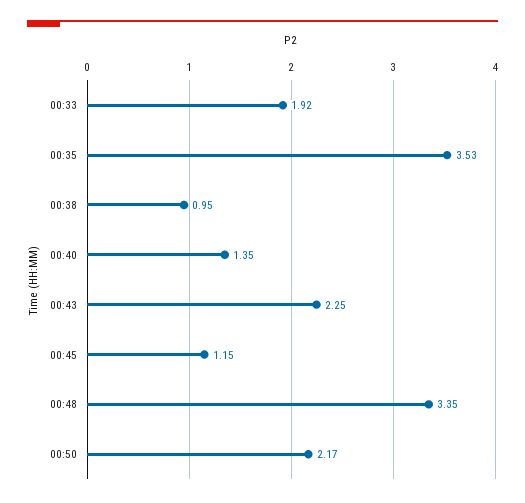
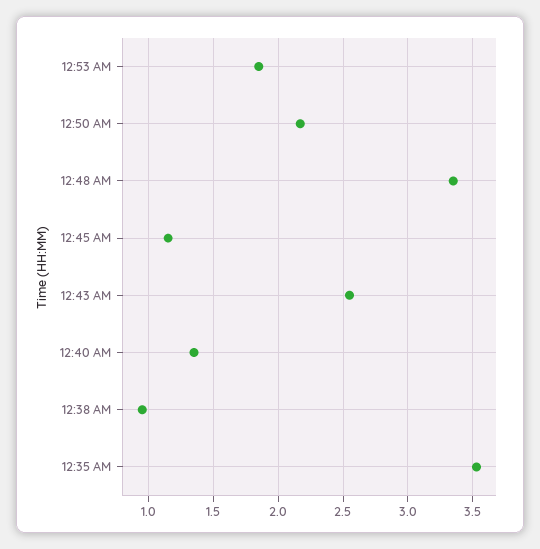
00:33: 1.92 -> none
00:43: 2.25 -> 2.55
12:53 AM: none -> 1.85

